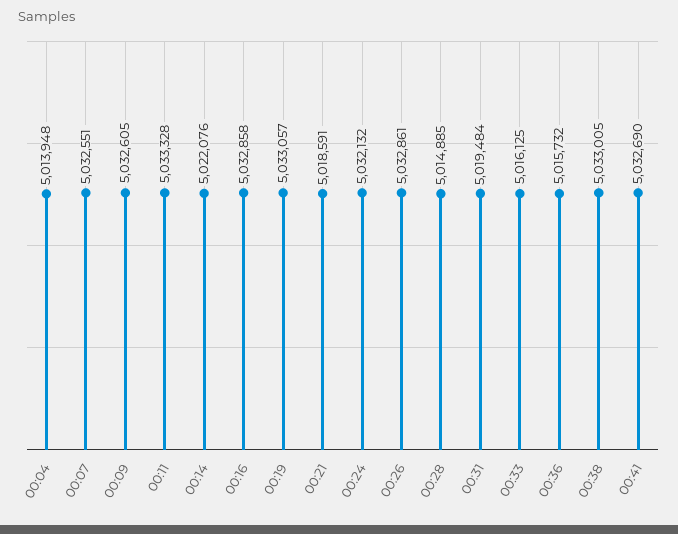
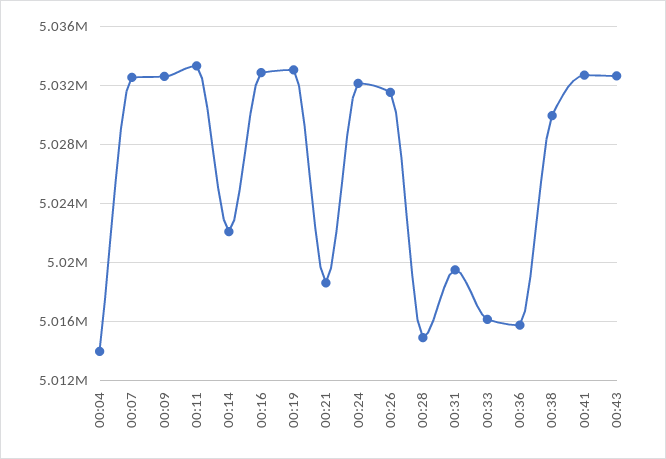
00:26: 5032861 -> 5031500
00:38: 5033005 -> 5030000
00:43: none -> 5032500

